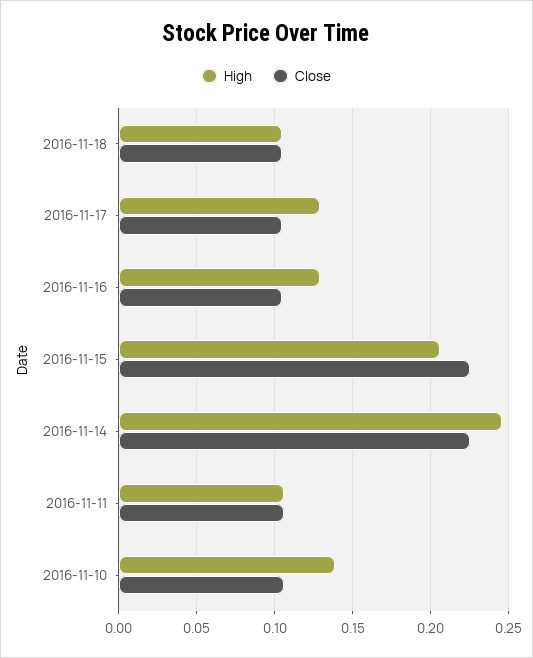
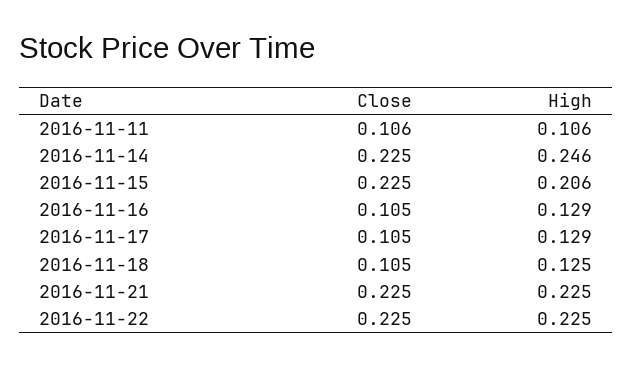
High, 2016-11-18: 0.105 -> 0.125
High, 2016-11-10: 0.14 -> none
Close, 2016-11-10: 0.105 -> none
Close, 2016-11-21: none -> 0.225
High, 2016-11-21: none -> 0.225
Close, 2016-11-22: none -> 0.225
High, 2016-11-22: none -> 0.225

